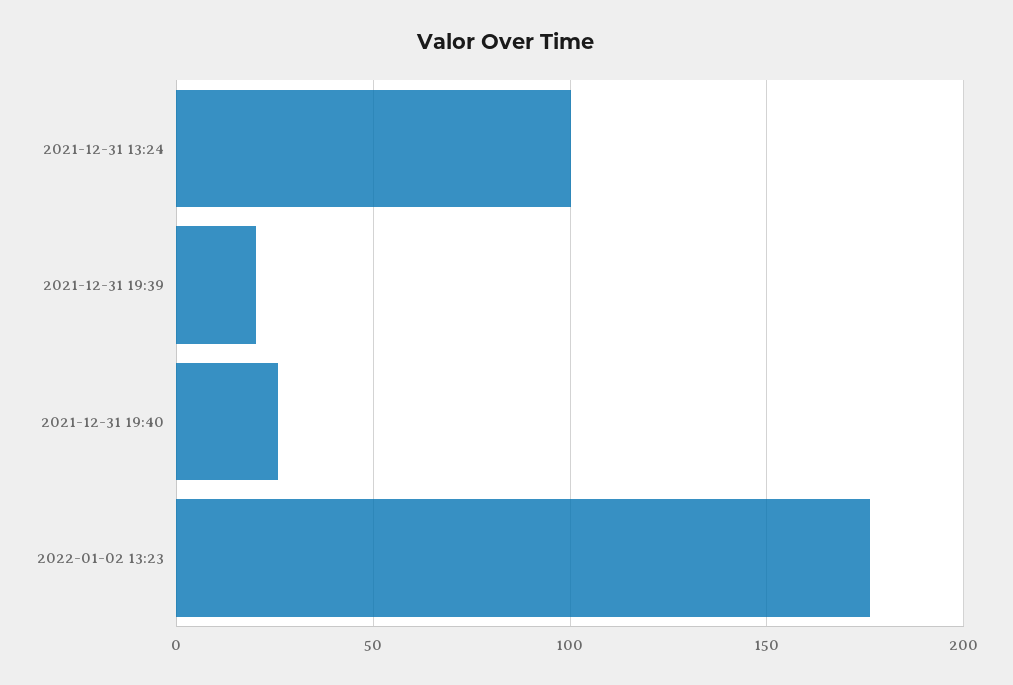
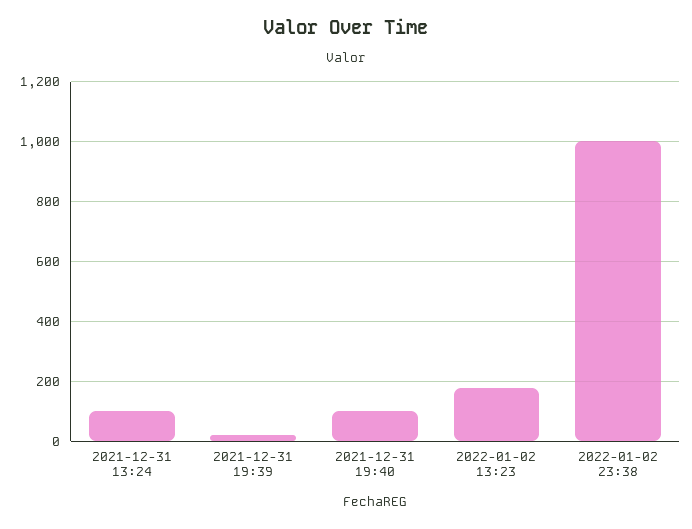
2021-12-31 19:40: 25 -> 100
2022-01-02 23:38: none -> 1000

